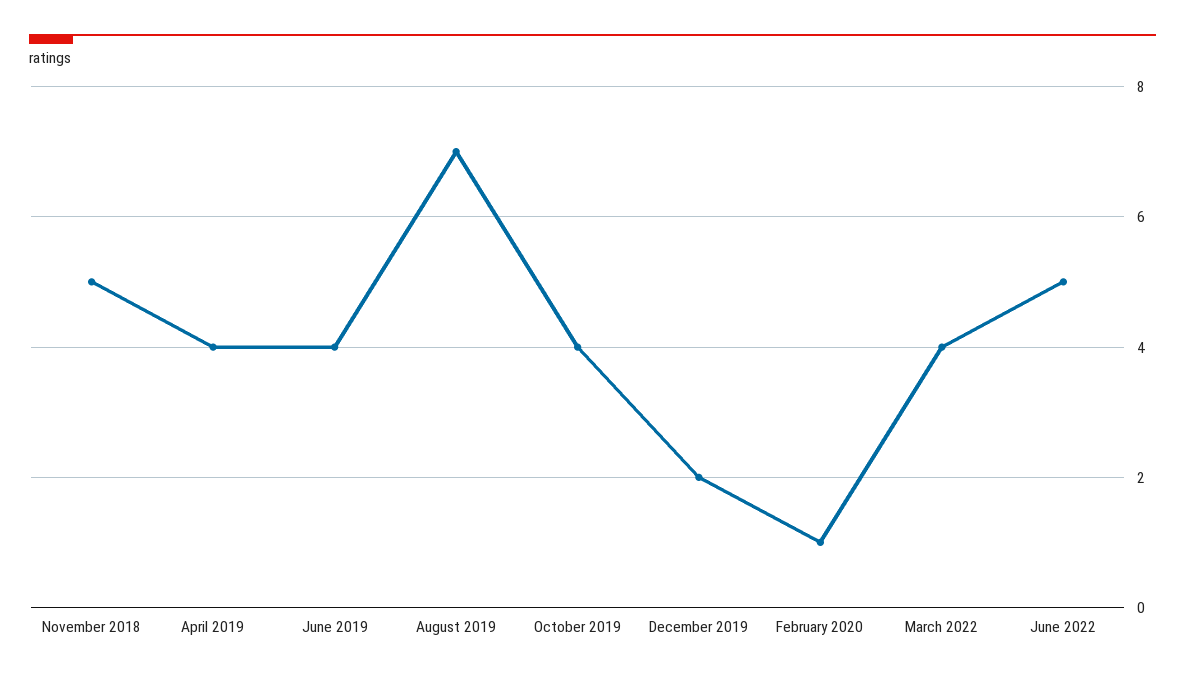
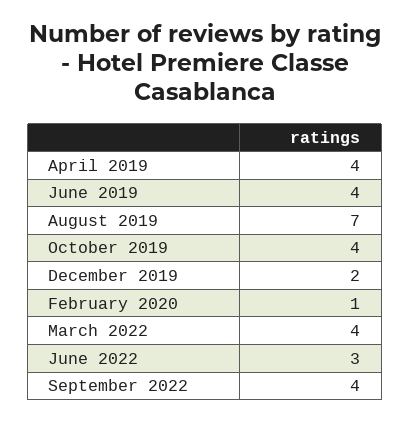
November 2018: 5 -> none
June 2022: 5 -> 3
September 2022: none -> 4

